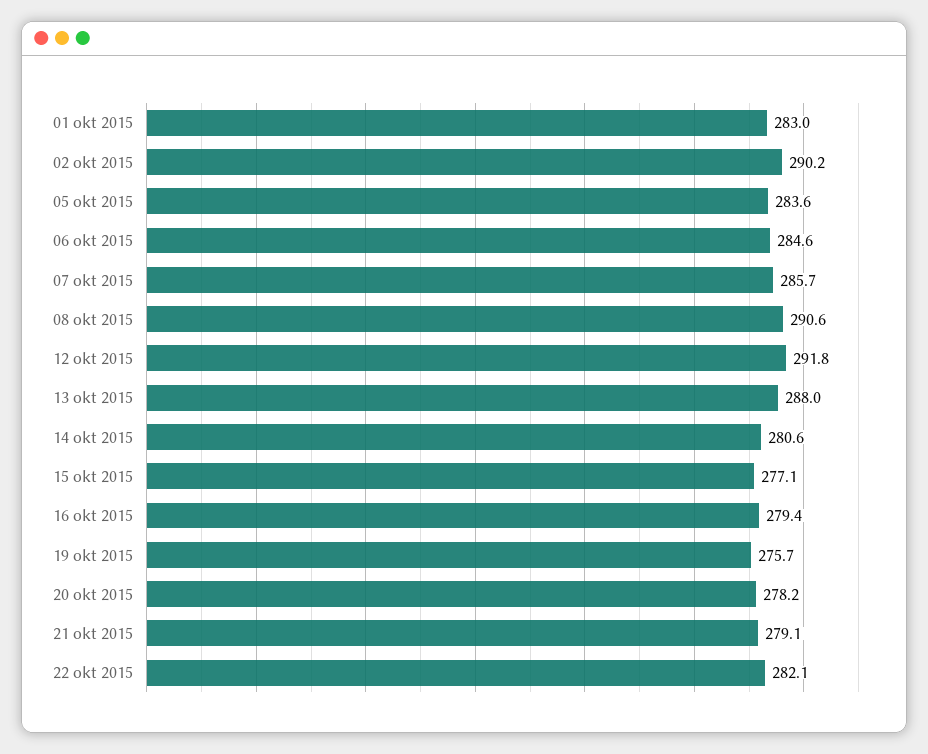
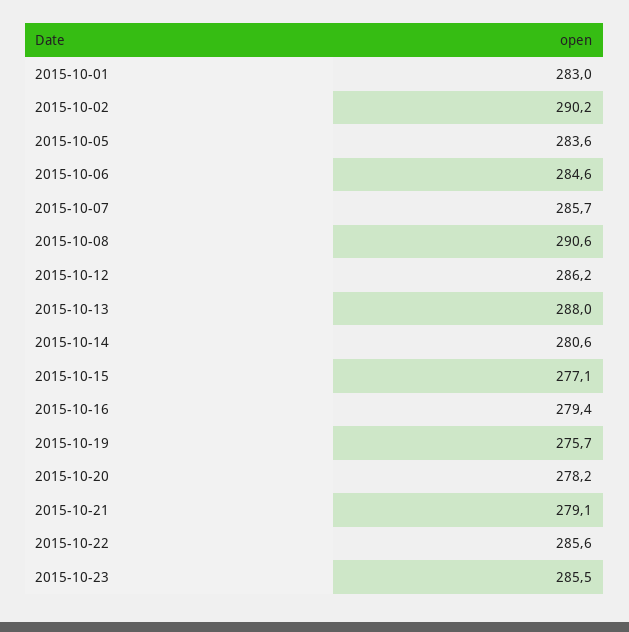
12 okt 2015: 291.8 -> 286.2
22 okt 2015: 282.1 -> 285.6
2015-10-23: none -> 285.5

